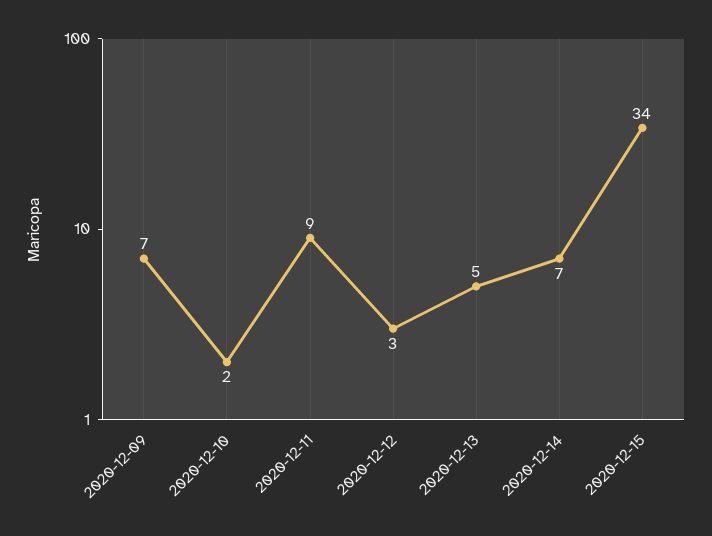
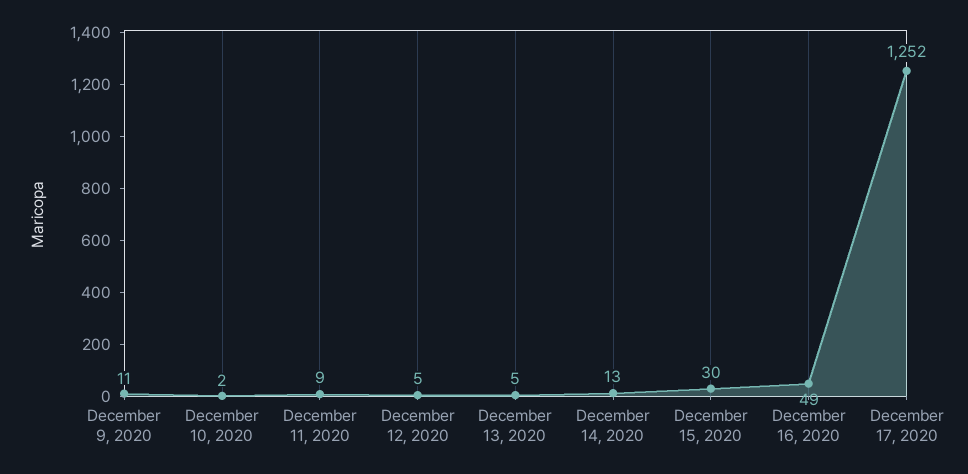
2020-12-09: 7 -> 11
2020-12-12: 3 -> 5
2020-12-14: 7 -> 13
2020-12-15: 34 -> 30
December 16, 2020: none -> 49
December 17, 2020: none -> 1252

